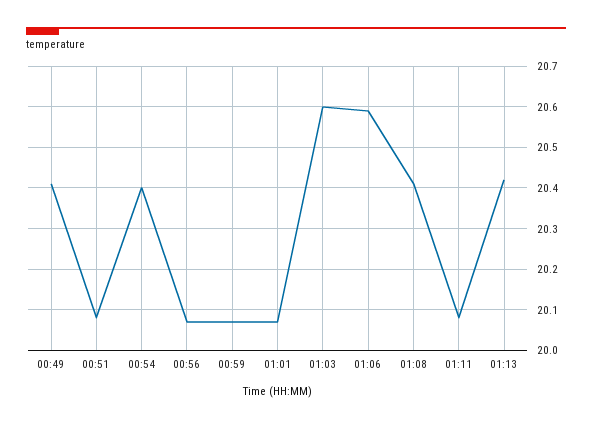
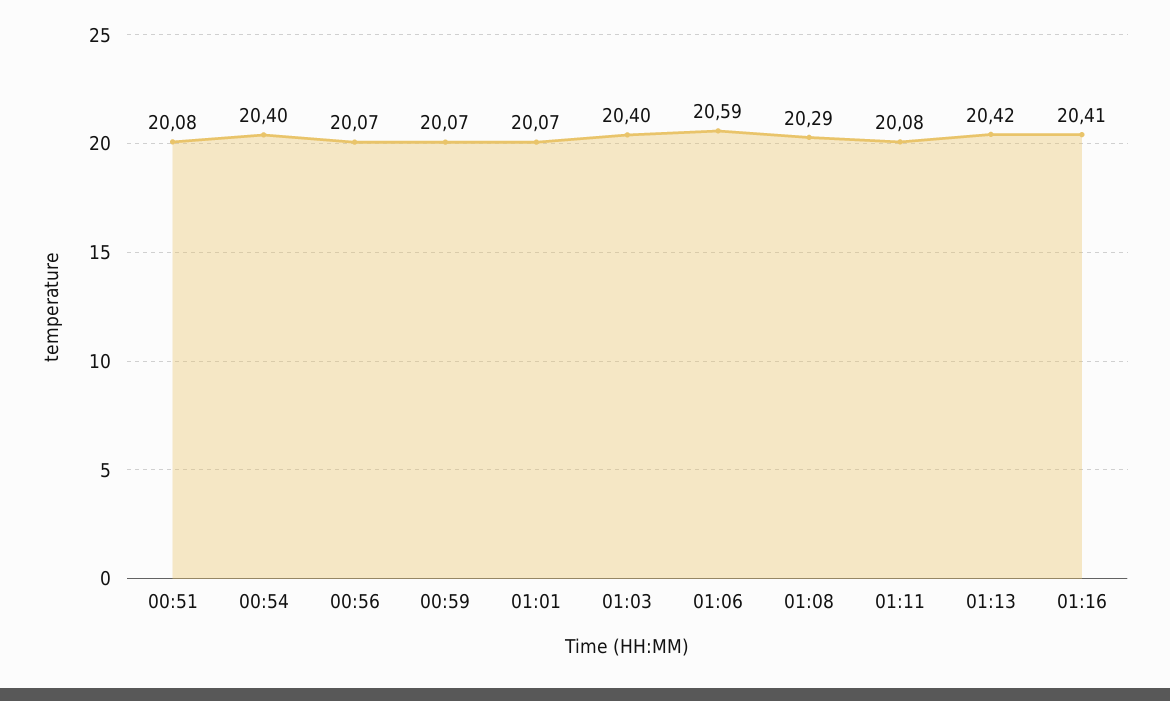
00:49: 20.4 -> none
01:03: 20.6 -> 20.4
01:08: 20.4 -> 20.29
01:16: none -> 20.41

